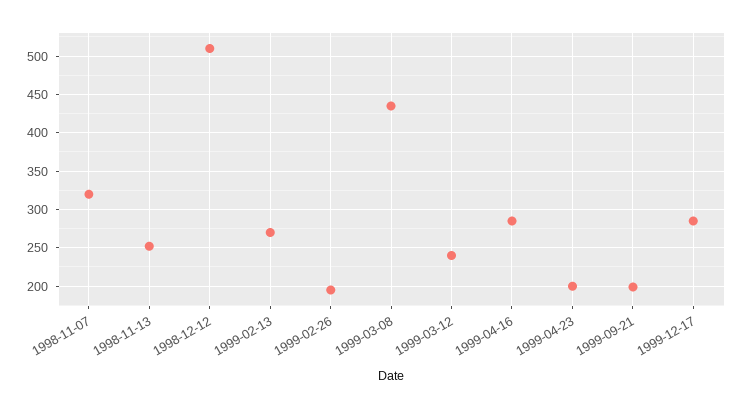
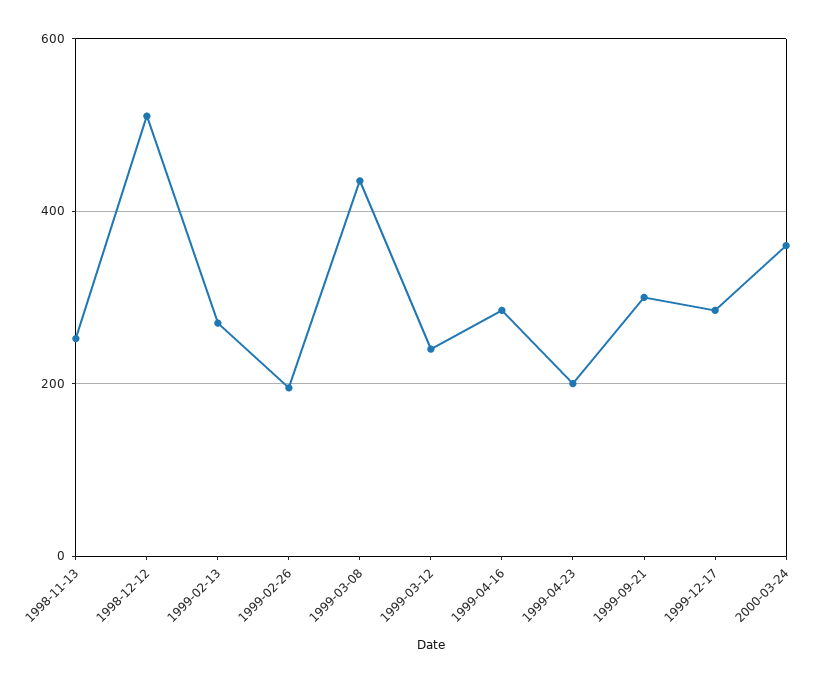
1998-11-07: 320 -> none
1999-09-21: 200 -> 300
2000-03-24: none -> 360

